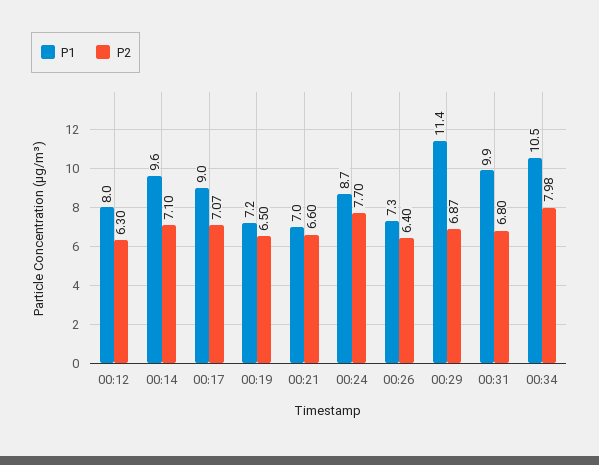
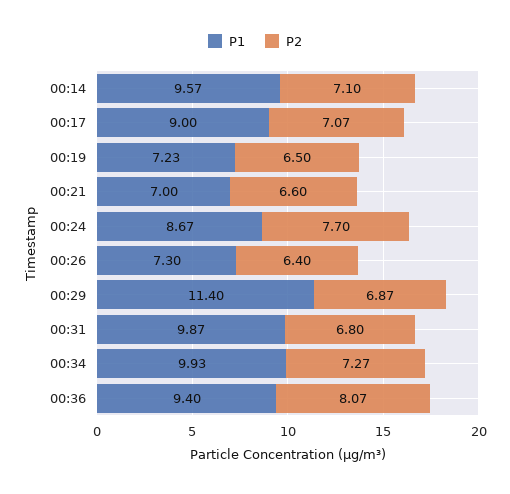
P1, 00:12: 8 -> none
P2, 00:12: 6.3 -> none
P1, 00:34: 10.5 -> 9.93
P2, 00:34: 7.98 -> 7.27
P1, 00:36: none -> 9.4
P2, 00:36: none -> 8.07

